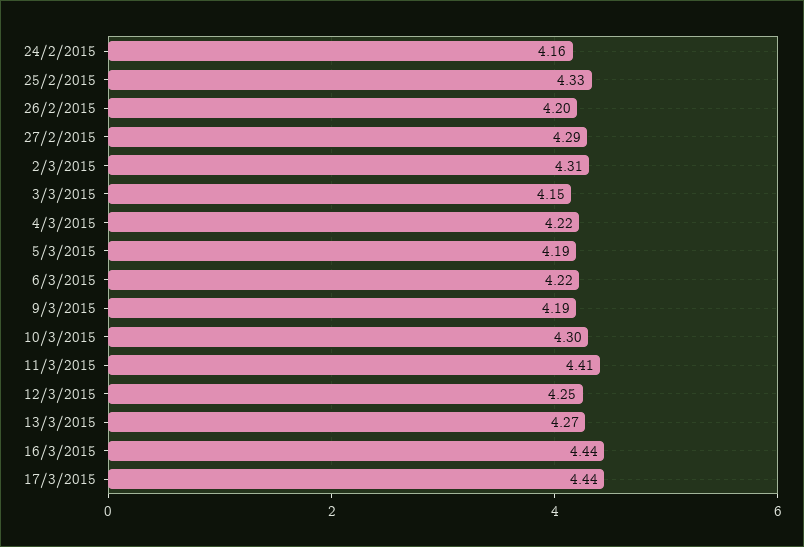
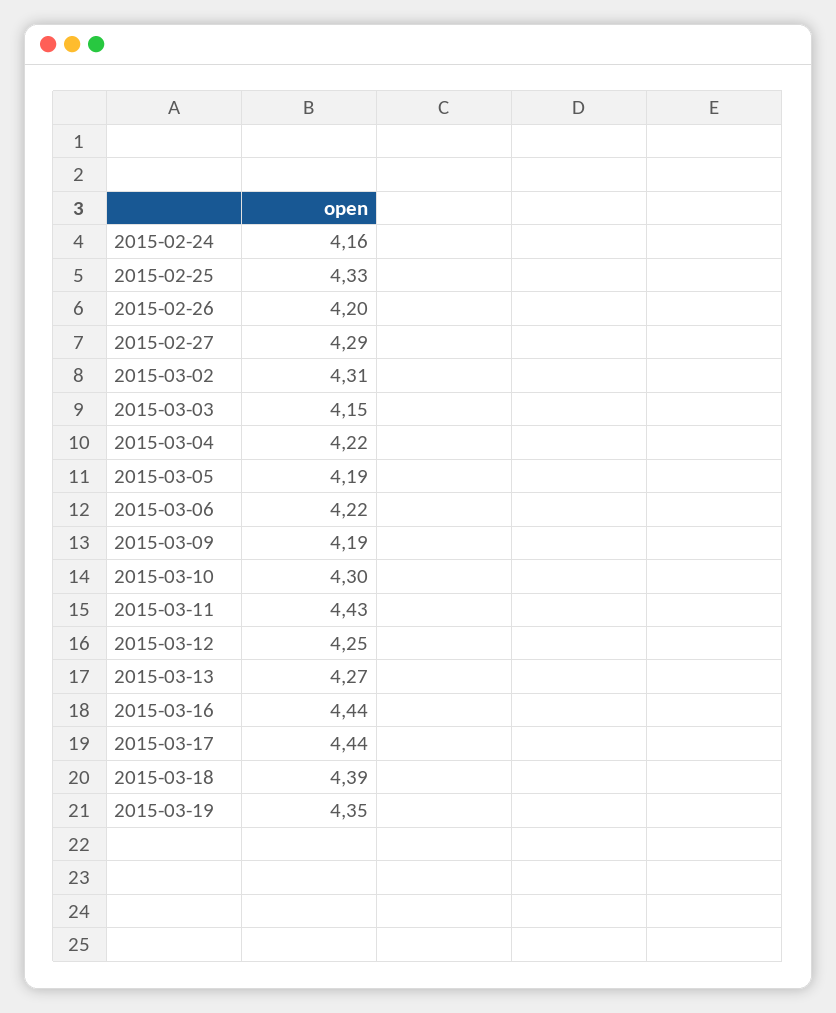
11/3/2015: 4.41 -> 4.43
2015-03-18: none -> 4.39
2015-03-19: none -> 4.35

